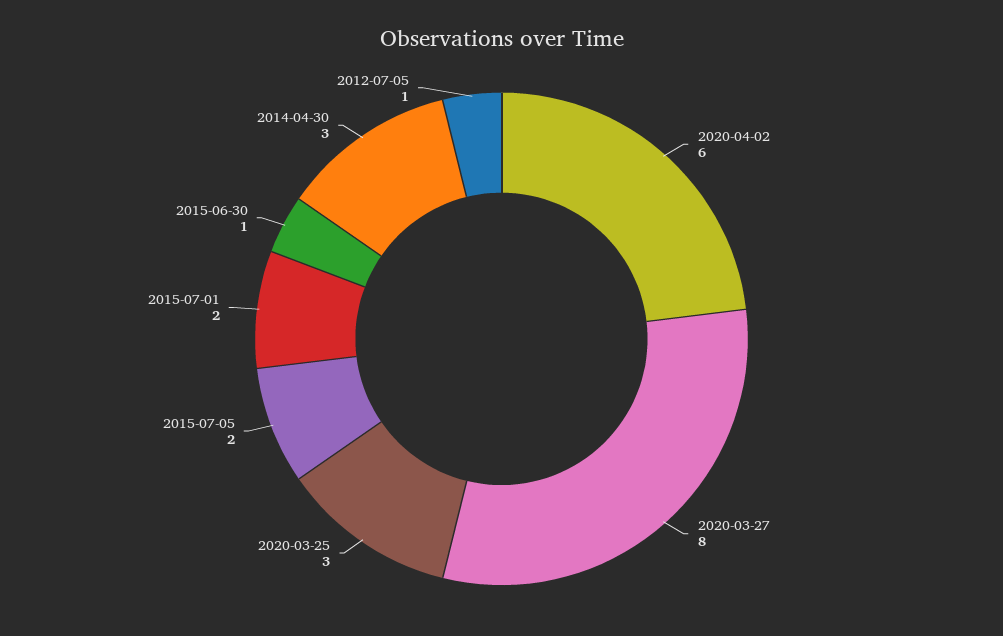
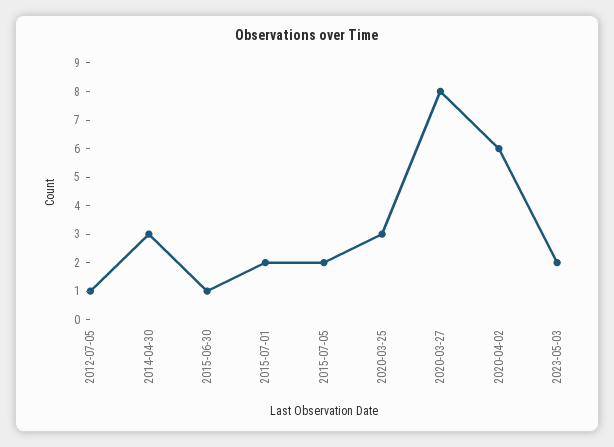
2023-05-03: none -> 2

